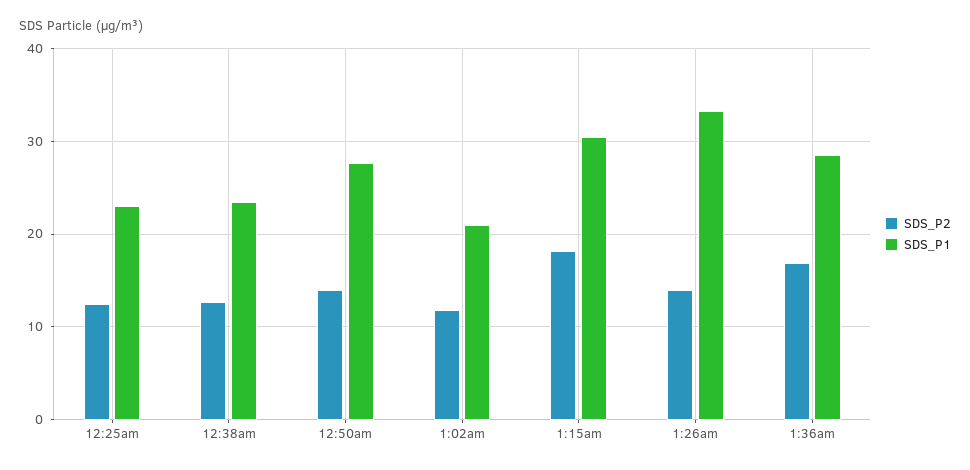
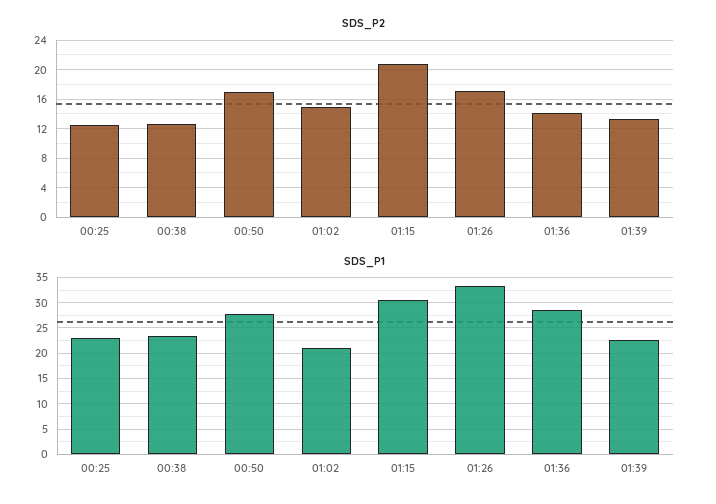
SDS_P2, 12:50am: 14 -> 17
SDS_P2, 1:02am: 12 -> 15
SDS_P2, 1:15am: 18 -> 21
SDS_P2, 1:26am: 14 -> 17
SDS_P2, 1:36am: 17 -> 14
SDS_P2, 01:39: none -> 13
SDS_P1, 01:39: none -> 22.5

